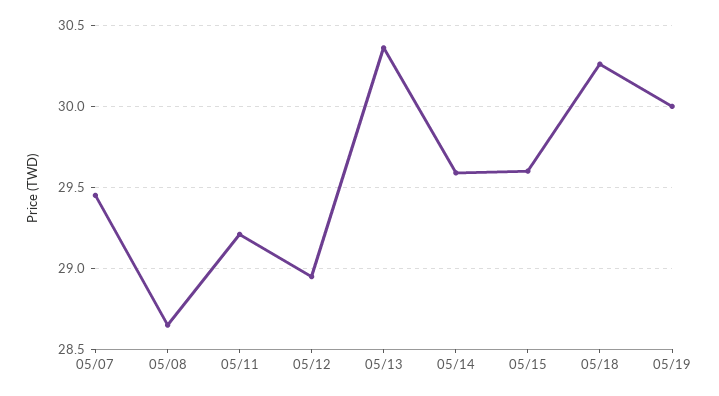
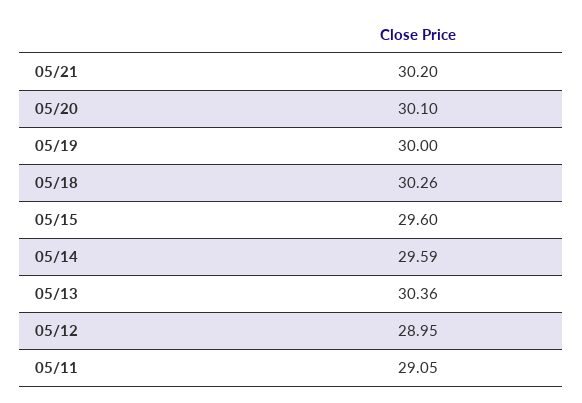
05/07: 29.45 -> none
05/08: 28.65 -> none
05/11: 29.2 -> 29.05
05/21: none -> 30.2
05/20: none -> 30.1

